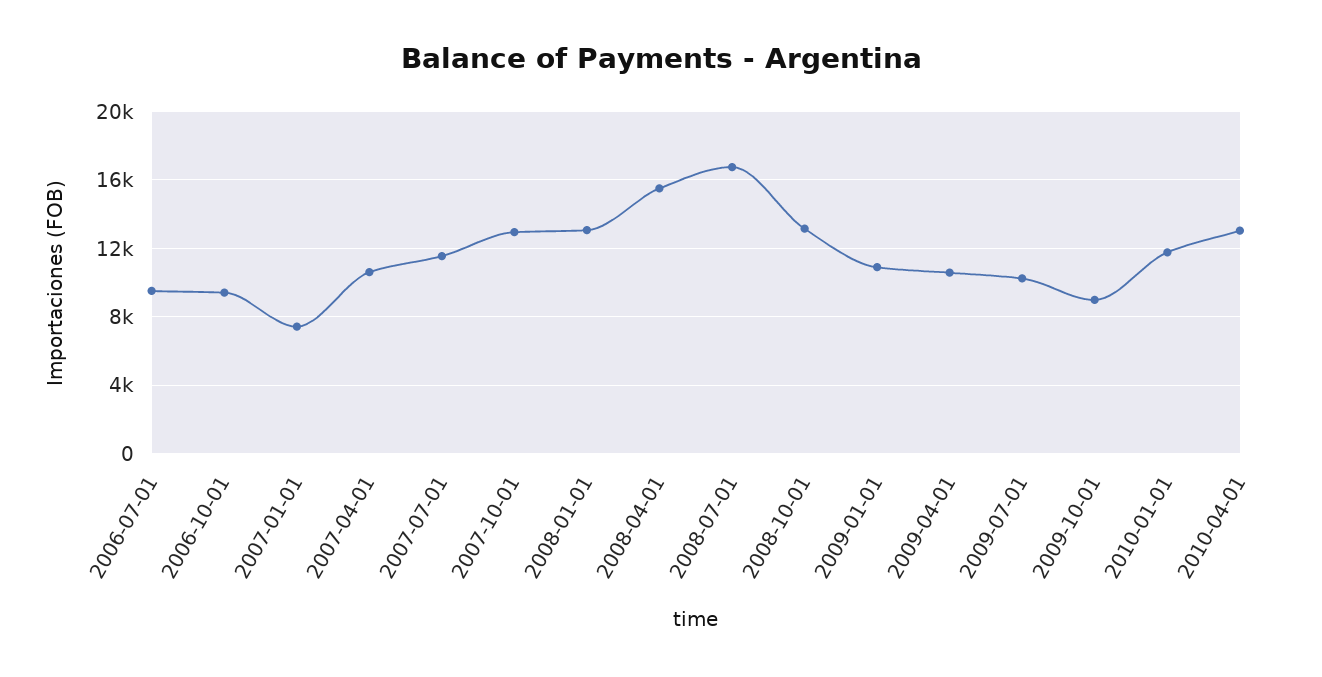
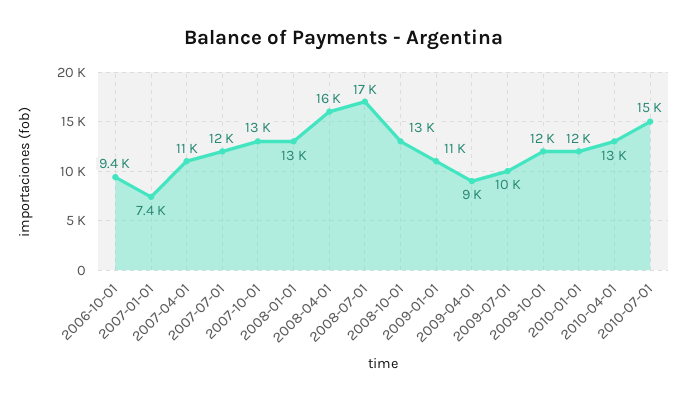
2006-07-01: 9500 -> none
2009-04-01: 10500 -> 9000
2009-10-01: 9000 -> 12000
2010-07-01: none -> 15000

